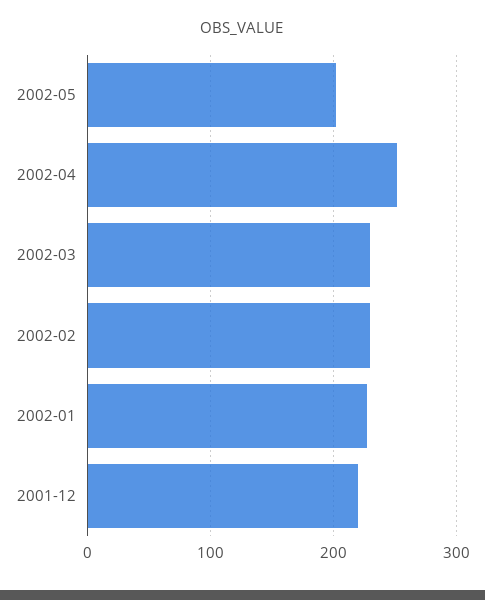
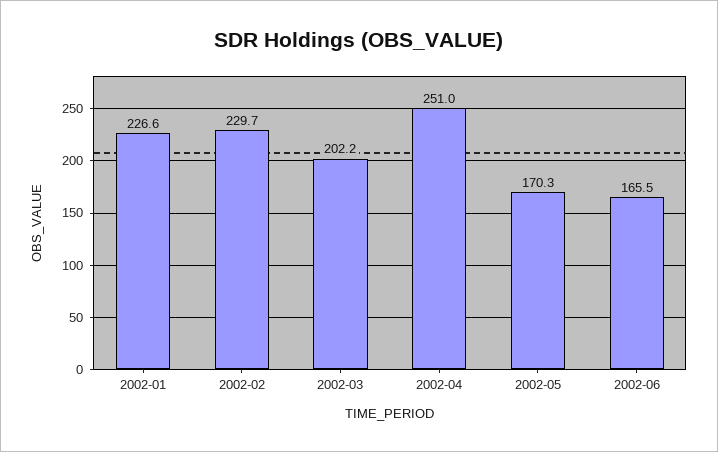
2002-05: 200 -> 170.3
2002-03: 230 -> 202.2
2001-12: 220 -> none
2002-06: none -> 165.5

